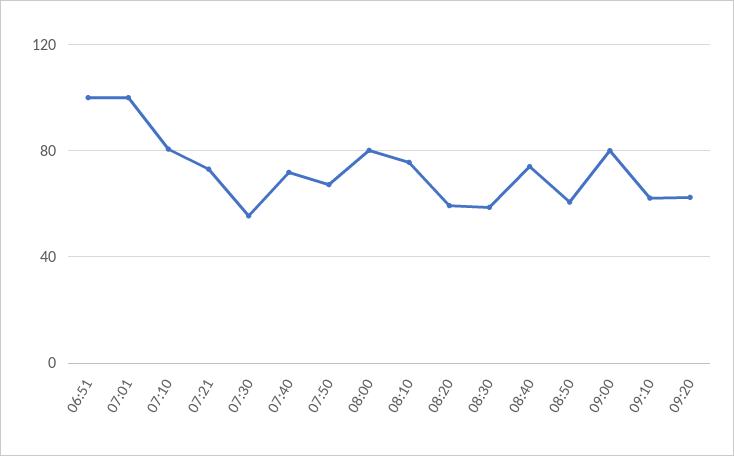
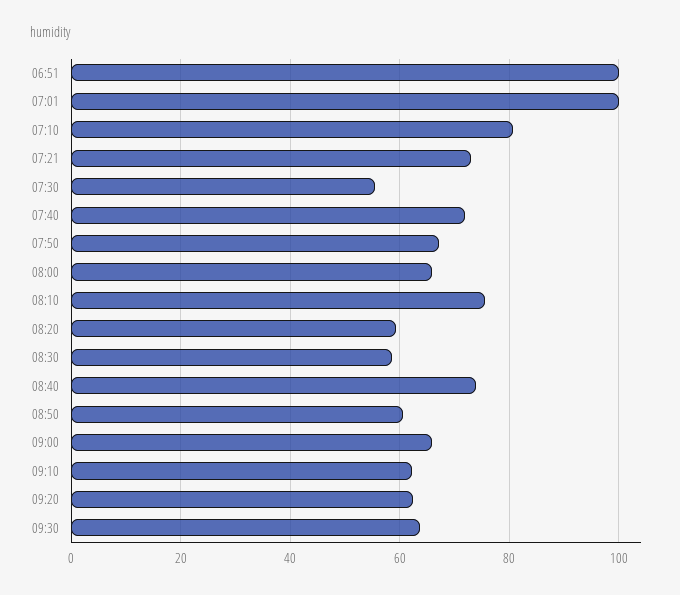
08:00: 80 -> 66
09:00: 80 -> 66
09:30: none -> 64

